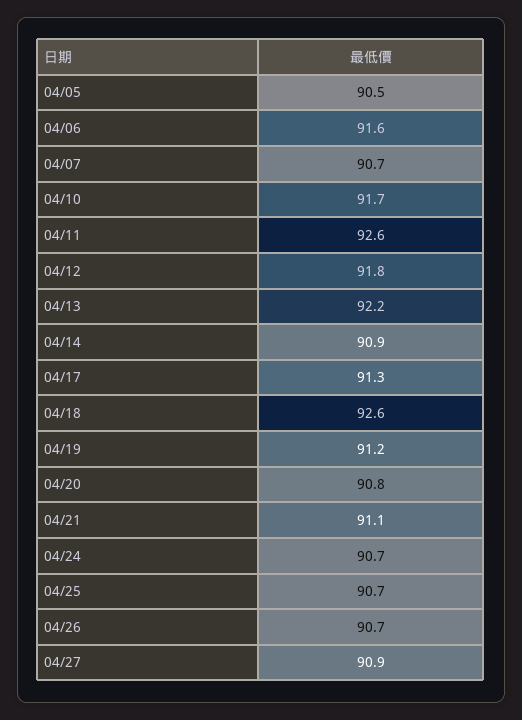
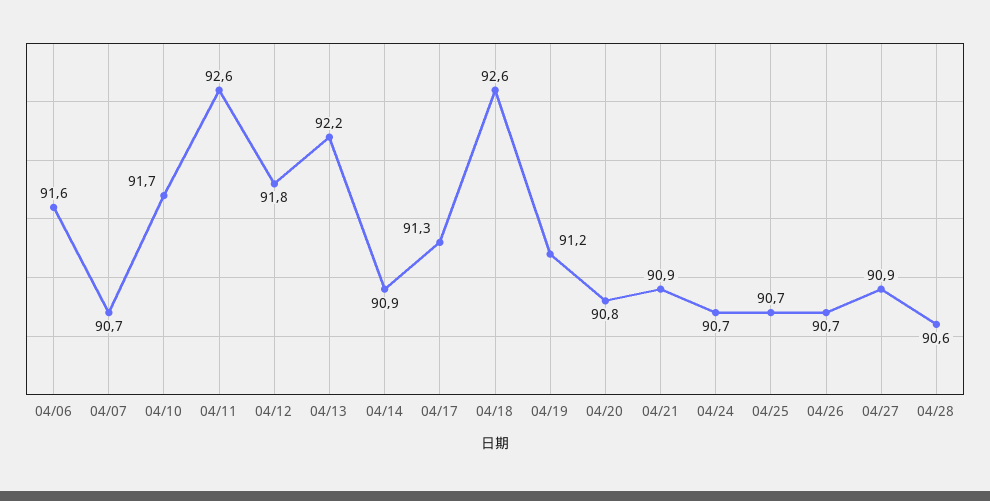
04/05: 90.5 -> none
04/21: 91.1 -> 90.9
04/28: none -> 90.6

